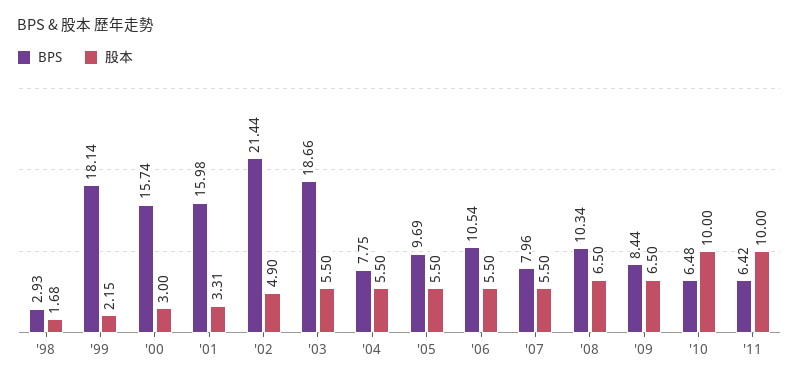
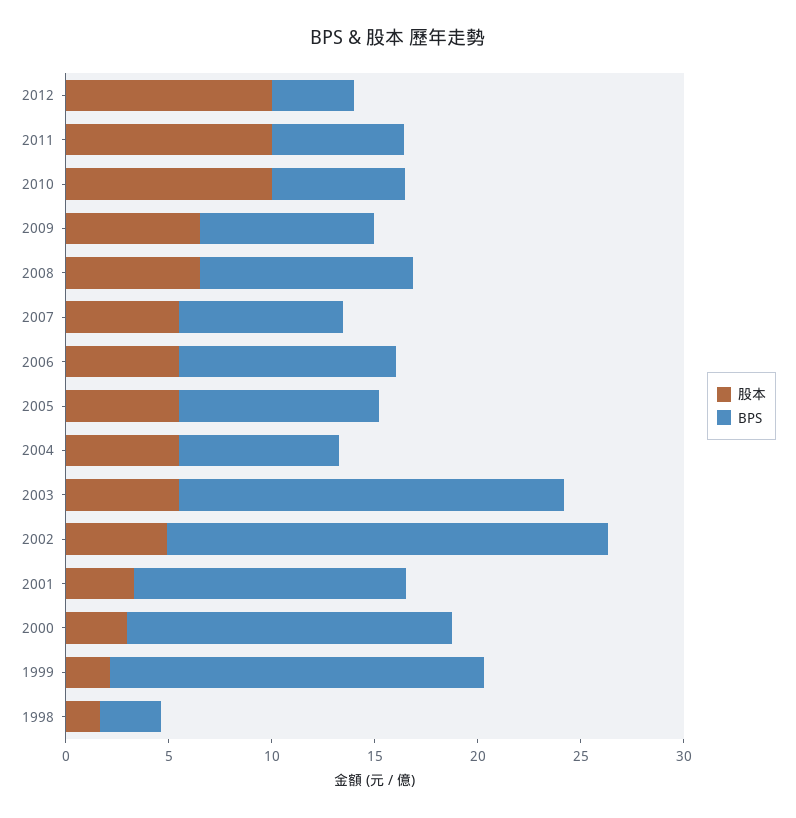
BPS, '01: 15.98 -> 13
股本, 2012: none -> 10
BPS, 2012: none -> 4

